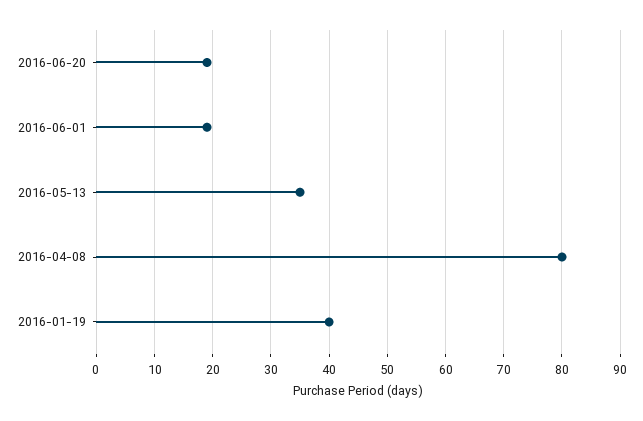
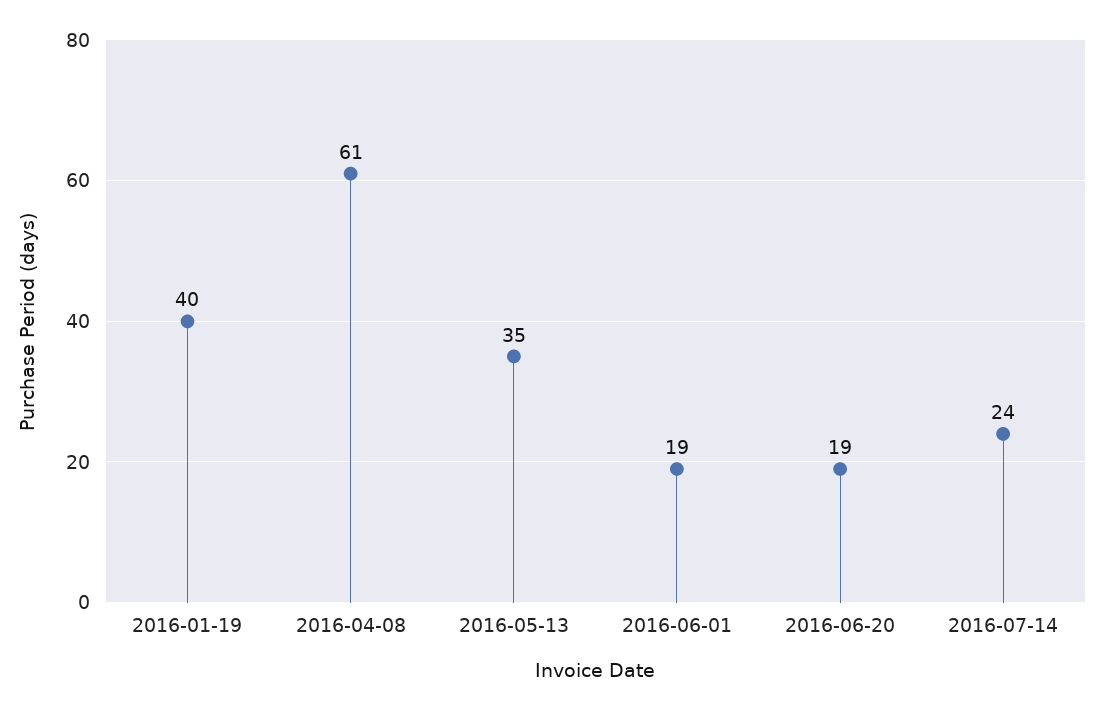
2016-04-08: 80 -> 61
2016-07-14: none -> 24

